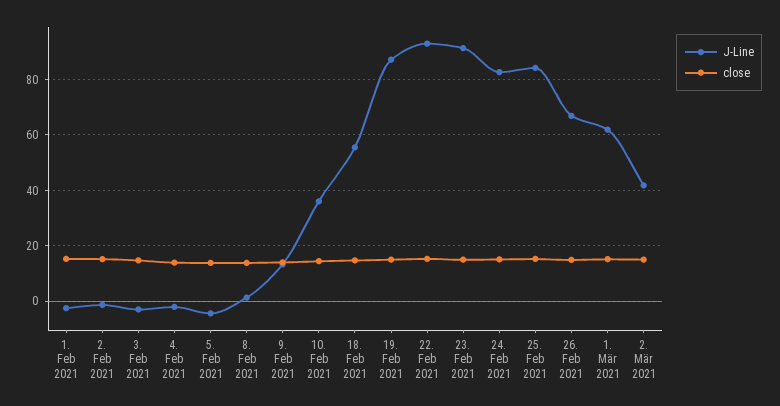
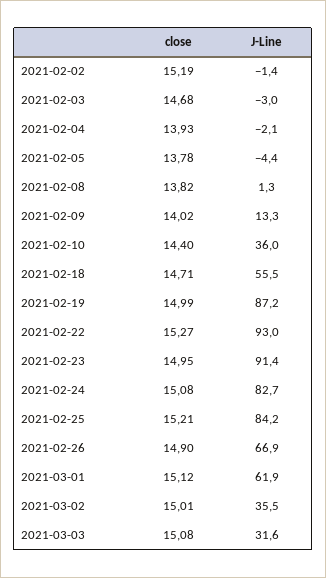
J-Line, 1. Feb 2021: -2.5 -> none
close, 1. Feb 2021: 15 -> none
J-Line, 2. Mär 2021: 42.5 -> 35.5
close, 2021-03-03: none -> 15.08
J-Line, 2021-03-03: none -> 31.6

